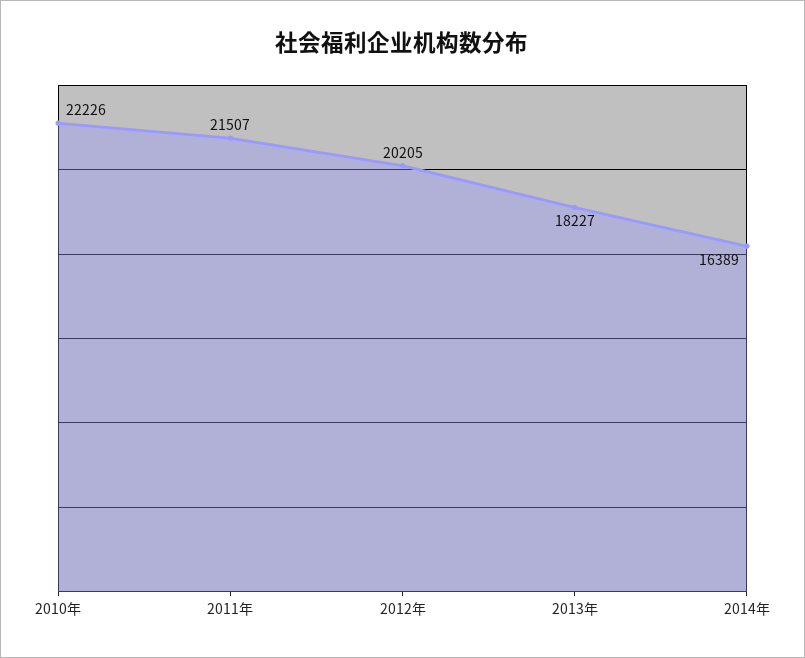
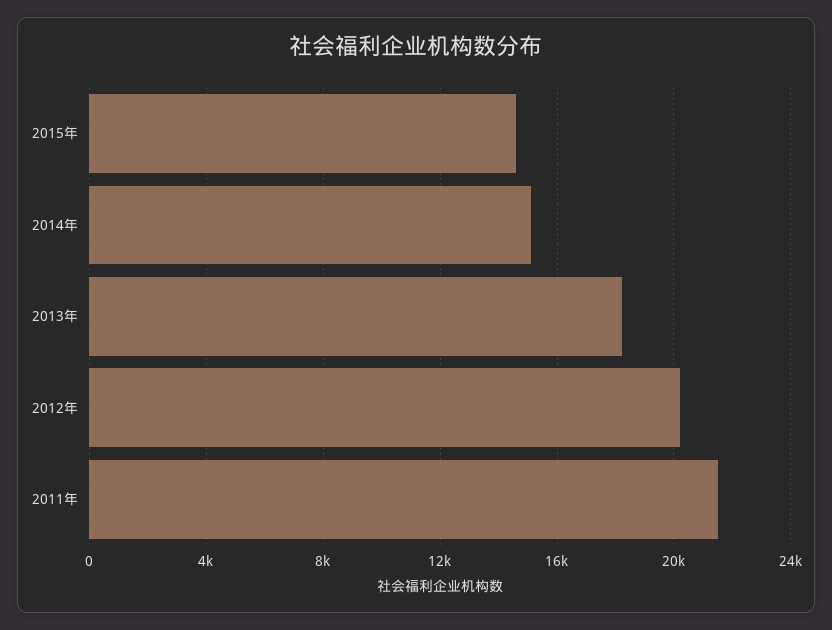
2010年: 22226 -> none
2014年: 16389 -> 15000
2015年: none -> 14500

